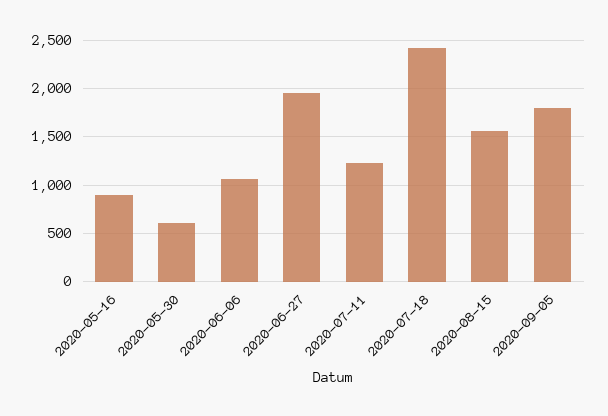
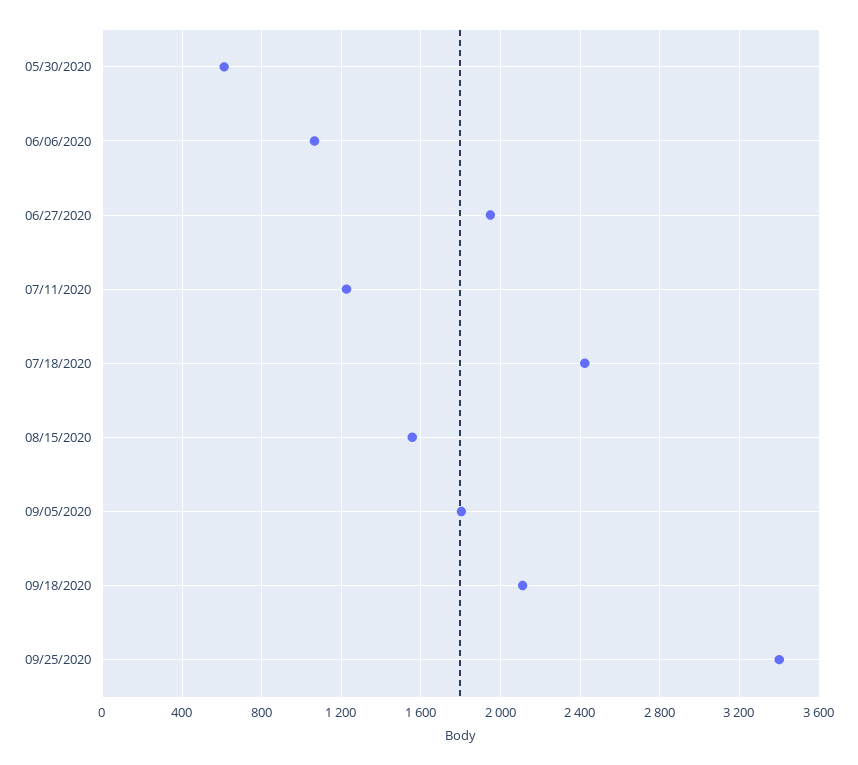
2020-05-16: 900 -> none
09/18/2020: none -> 2100
09/25/2020: none -> 3400

